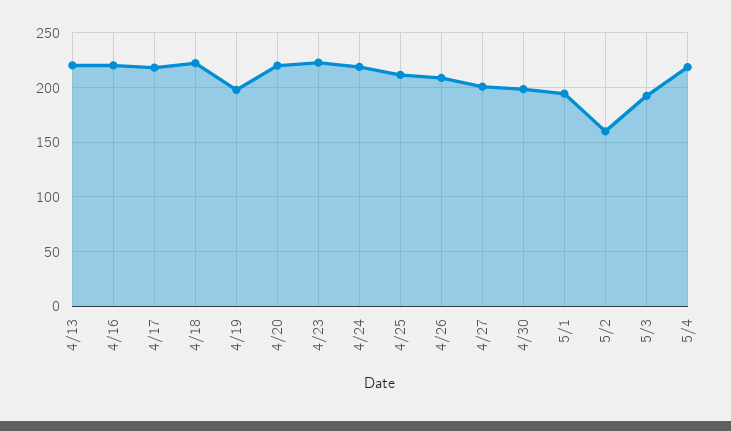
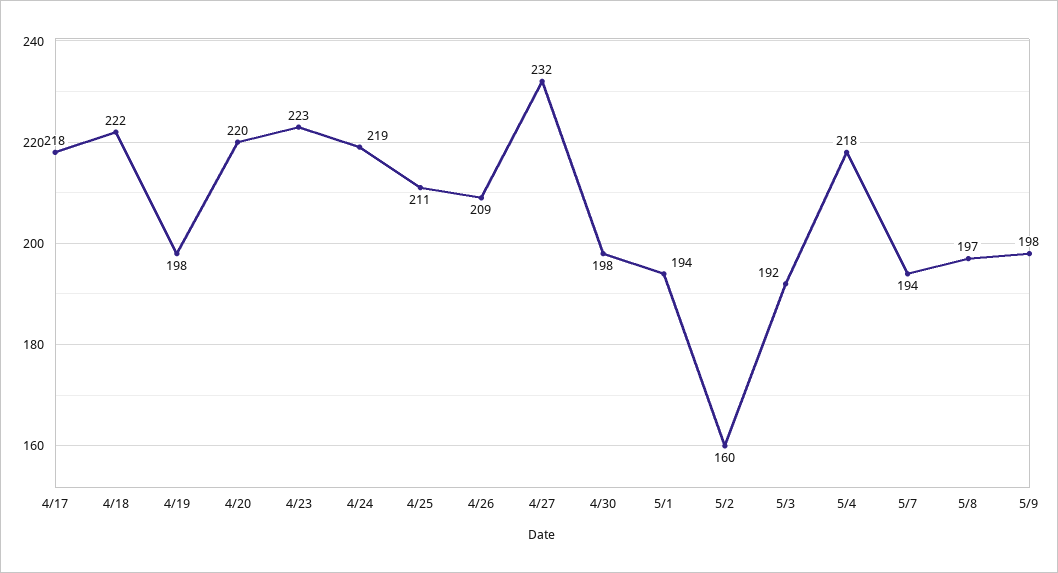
4/13: 220 -> none
4/16: 220 -> none
4/27: 200 -> 232
5/7: none -> 194
5/8: none -> 197
5/9: none -> 198

